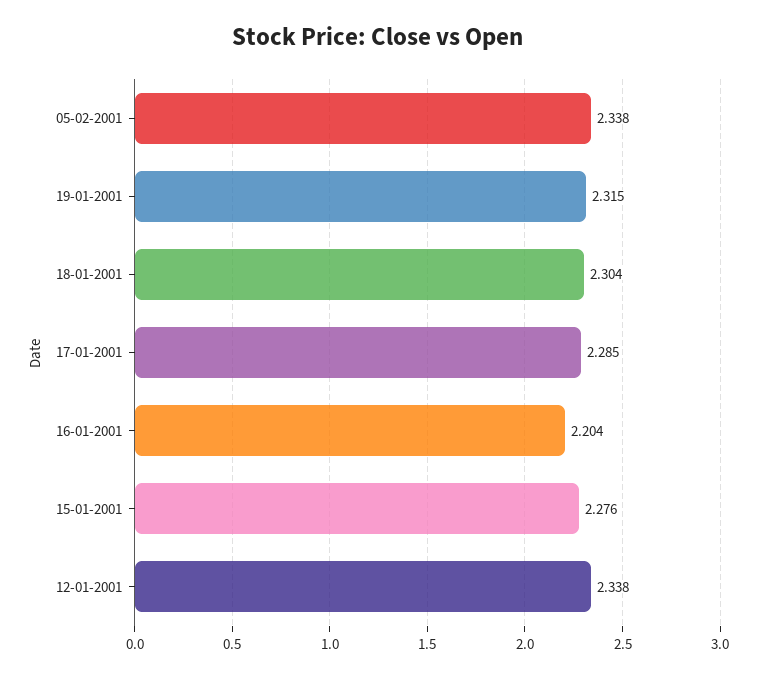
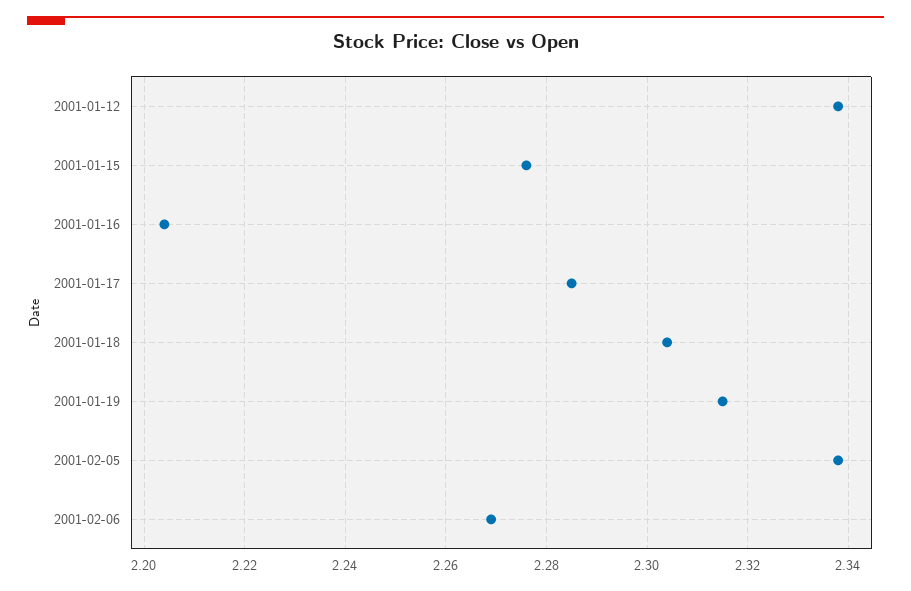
2001-02-06: none -> 2.27

